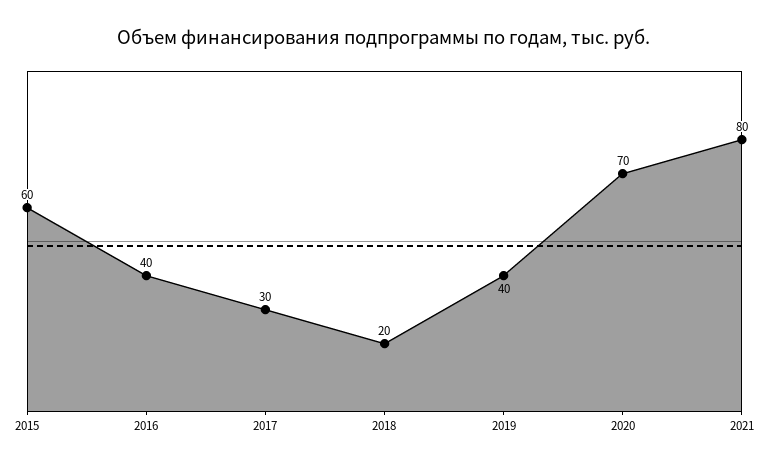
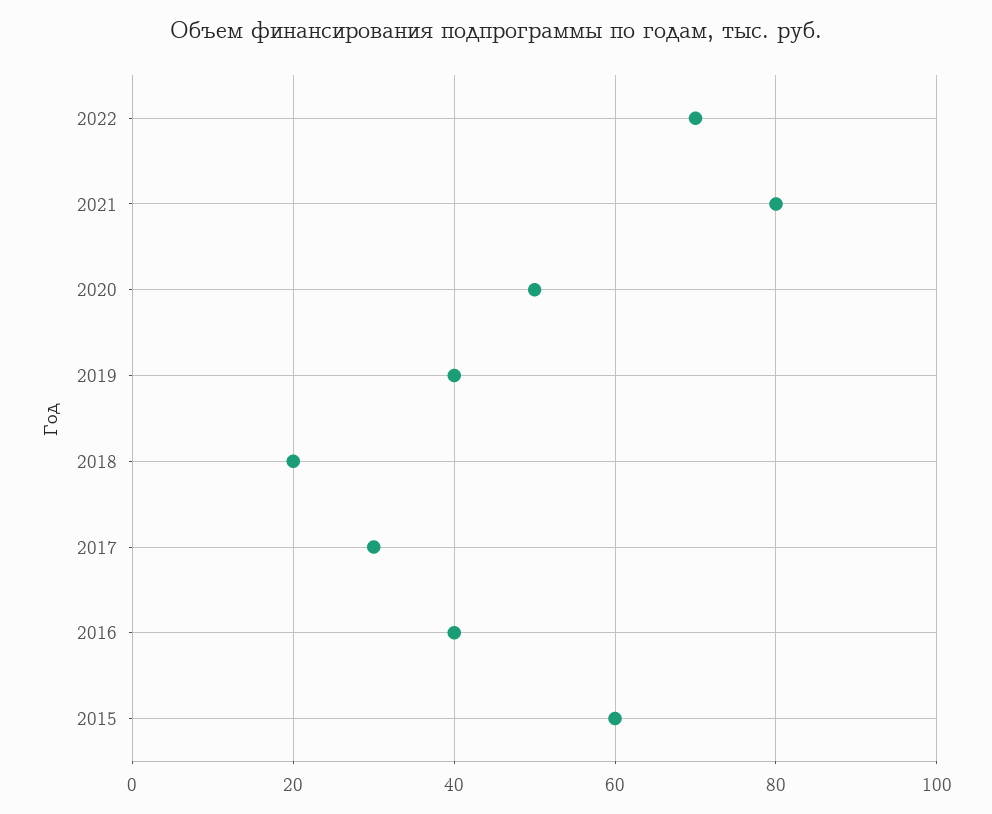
2020: 70 -> 50
2022: none -> 70

